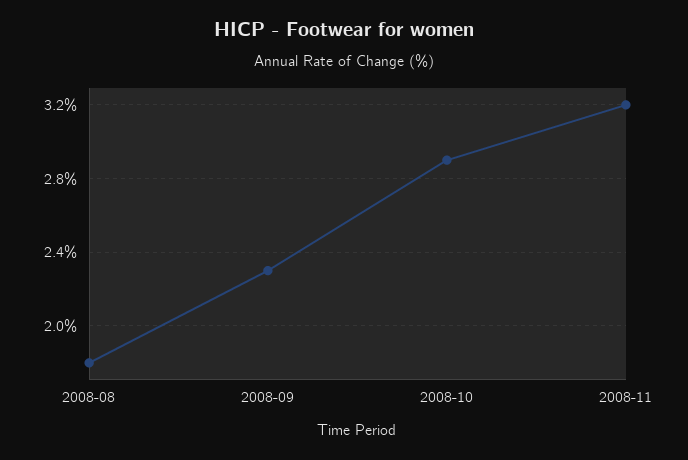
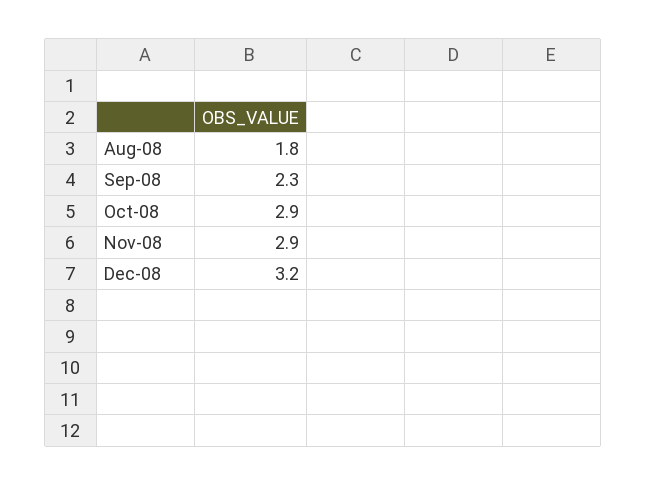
2008-11: 3.2 -> 2.9
Dec-08: none -> 3.2

